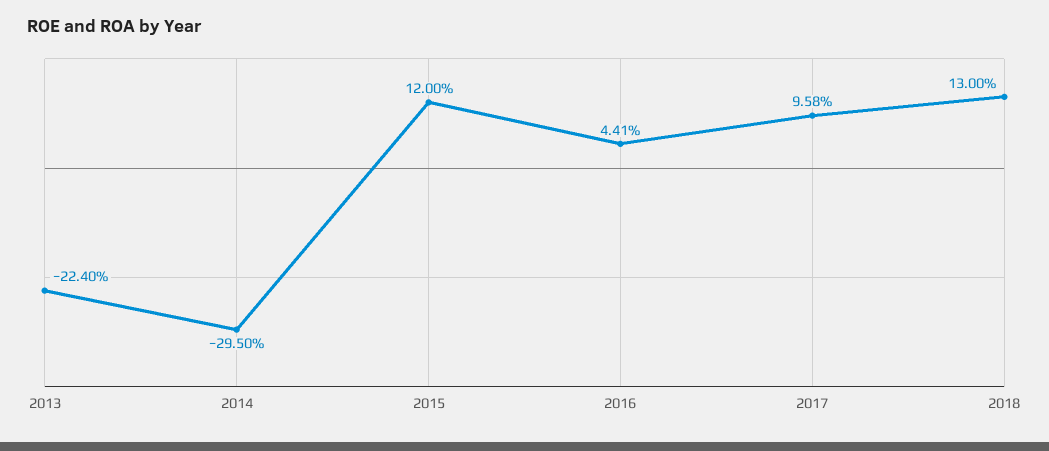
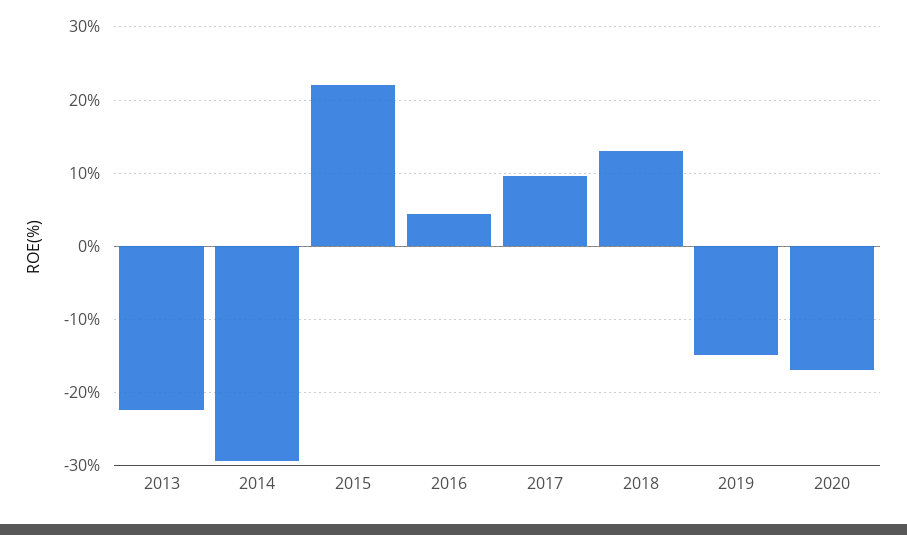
2015: 12 -> 22
2019: none -> -15
2020: none -> -17

